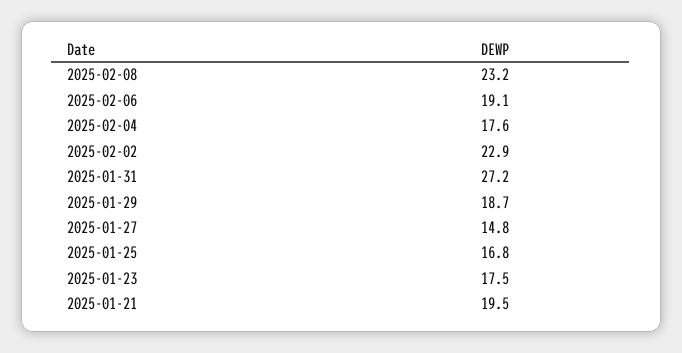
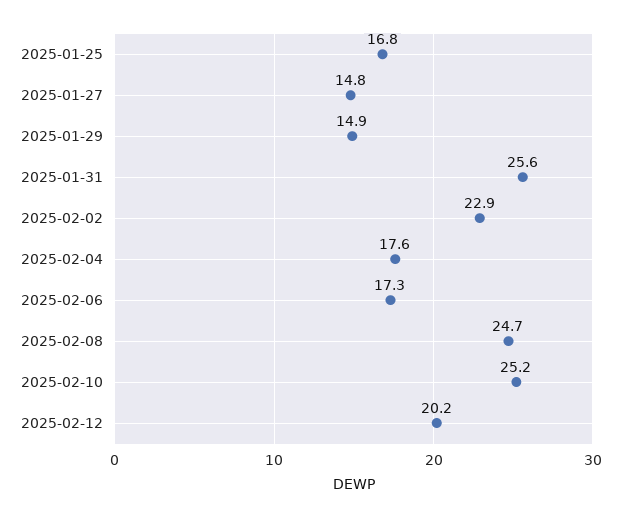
2025-02-08: 23.2 -> 24.7
2025-02-06: 19.1 -> 17.3
2025-01-31: 27.2 -> 25.6
2025-01-29: 18.7 -> 14.9
2025-01-23: 17.5 -> none
2025-01-21: 19.5 -> none
2025-02-10: none -> 25.2
2025-02-12: none -> 20.2

